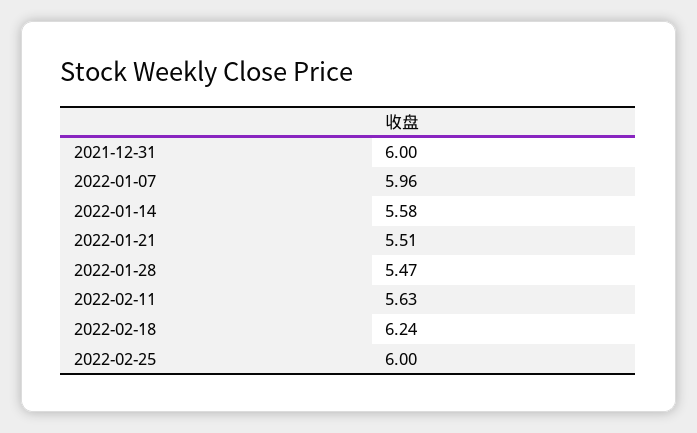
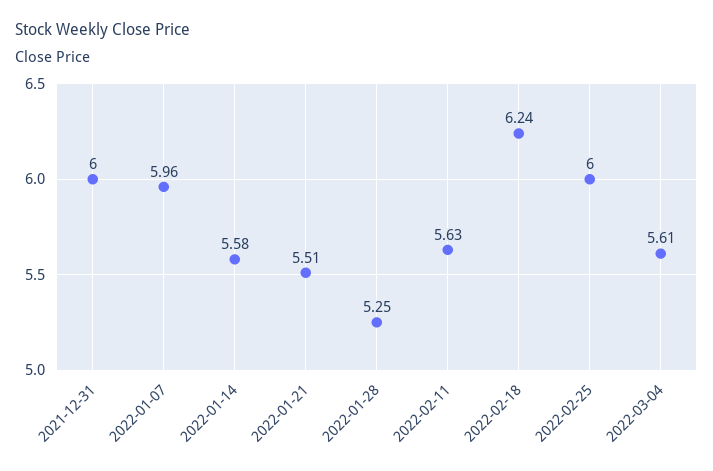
2022-01-28: 5.47 -> 5.25
2022-03-04: none -> 5.61

